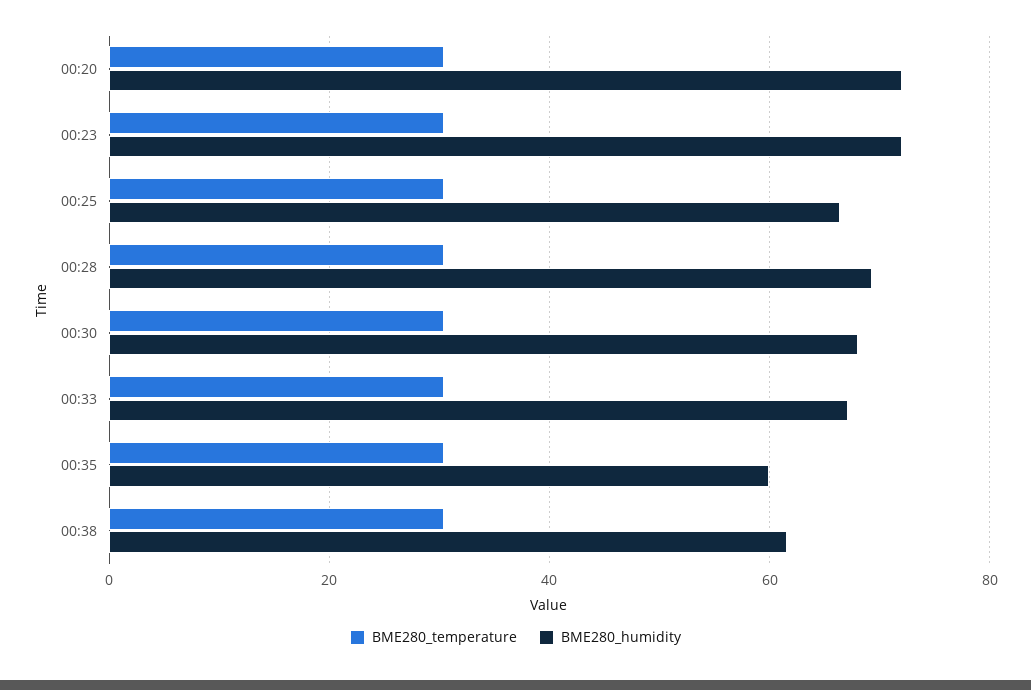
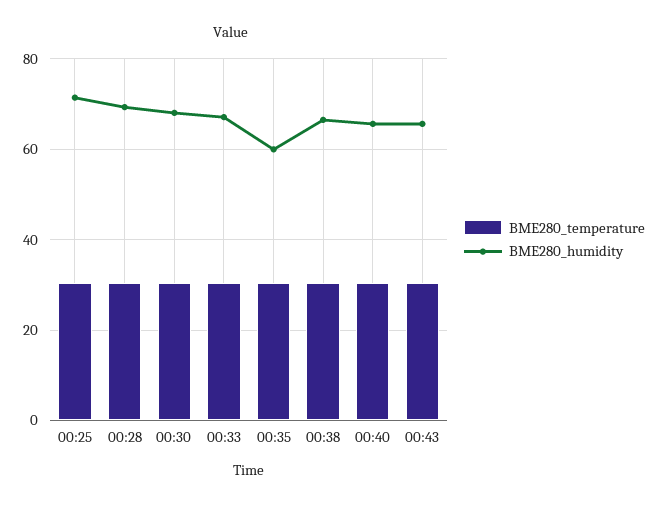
BME280_temperature, 00:20: 30 -> none
BME280_humidity, 00:20: 72 -> none
BME280_temperature, 00:23: 30 -> none
BME280_humidity, 00:23: 72 -> none
BME280_humidity, 00:25: 66 -> 72
BME280_humidity, 00:38: 62 -> 66
BME280_temperature, 00:40: none -> 30
BME280_humidity, 00:40: none -> 66
BME280_temperature, 00:43: none -> 30
BME280_humidity, 00:43: none -> 66

